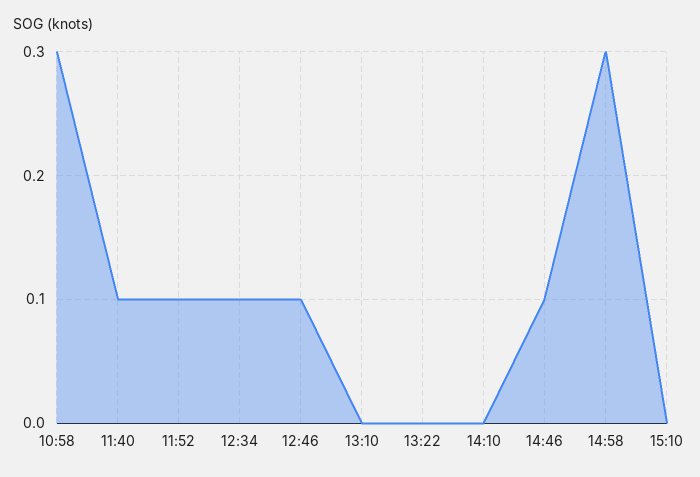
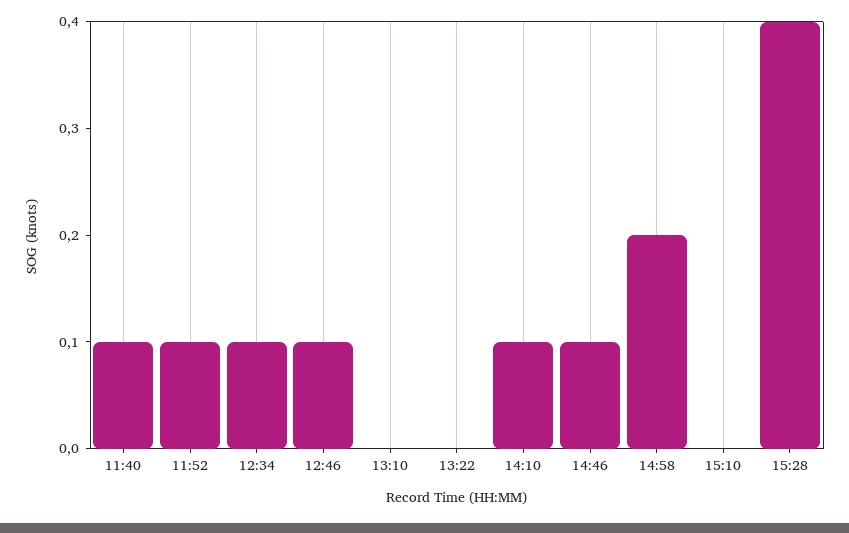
10:58: 0.3 -> none
14:10: 0 -> 0.1
14:58: 0.3 -> 0.2
15:28: none -> 0.4

